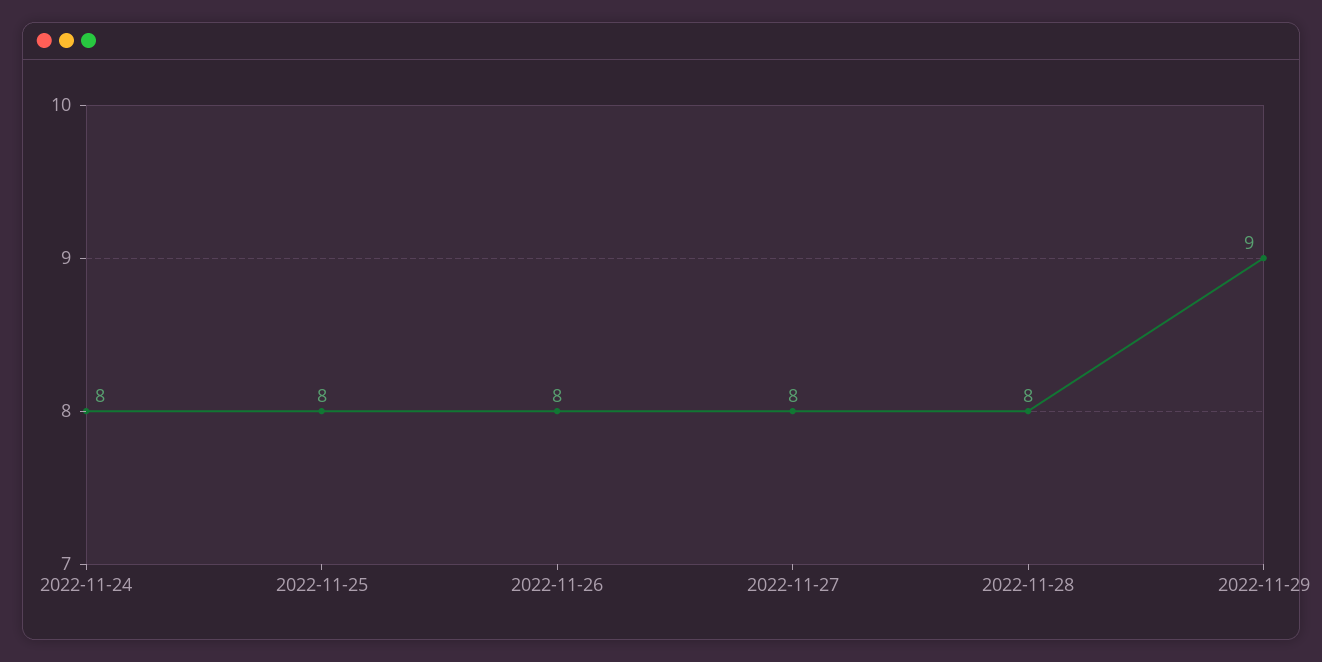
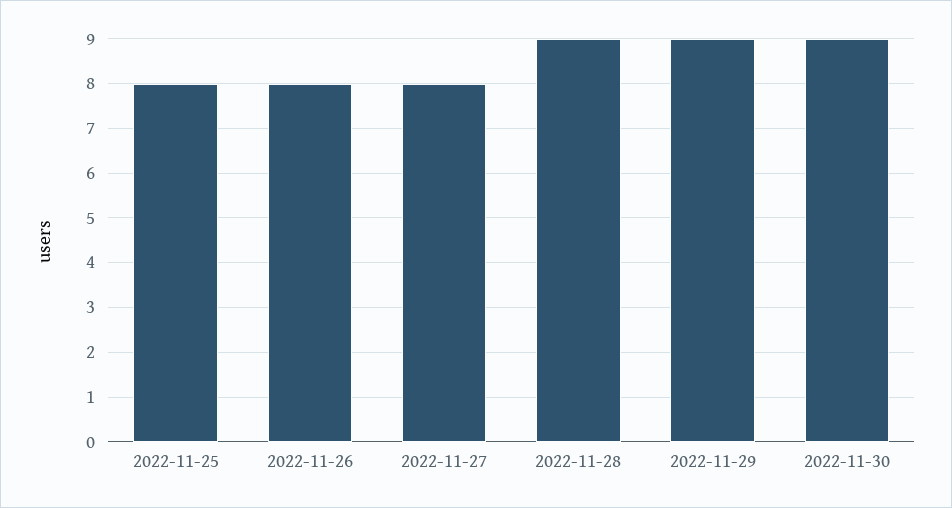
2022-11-24: 8 -> none
2022-11-28: 8 -> 9
2022-11-30: none -> 9

